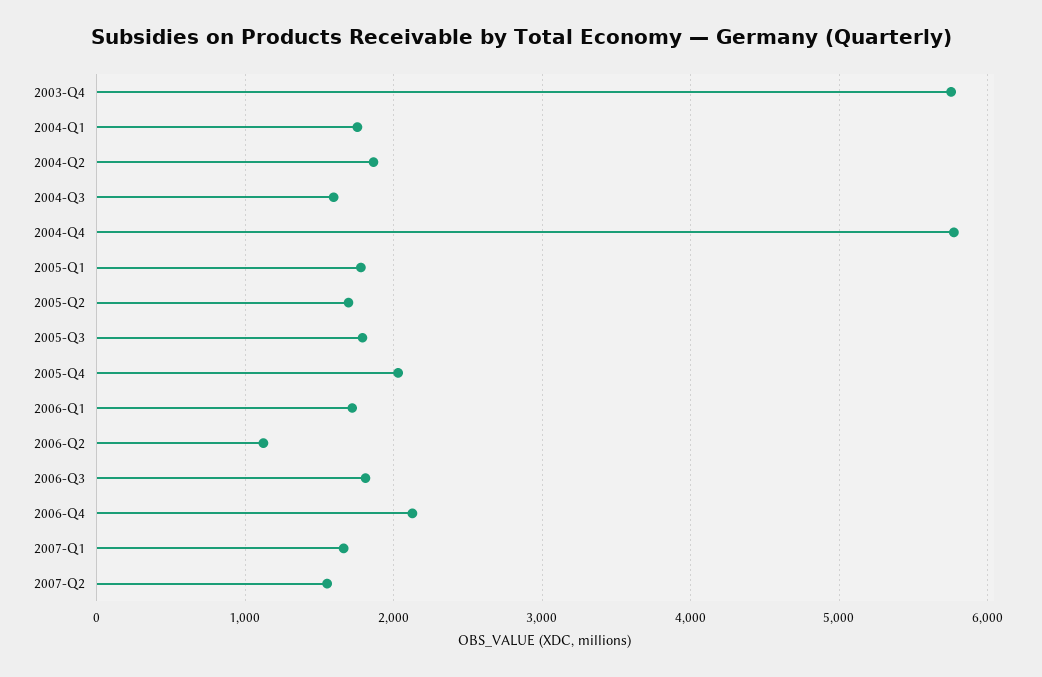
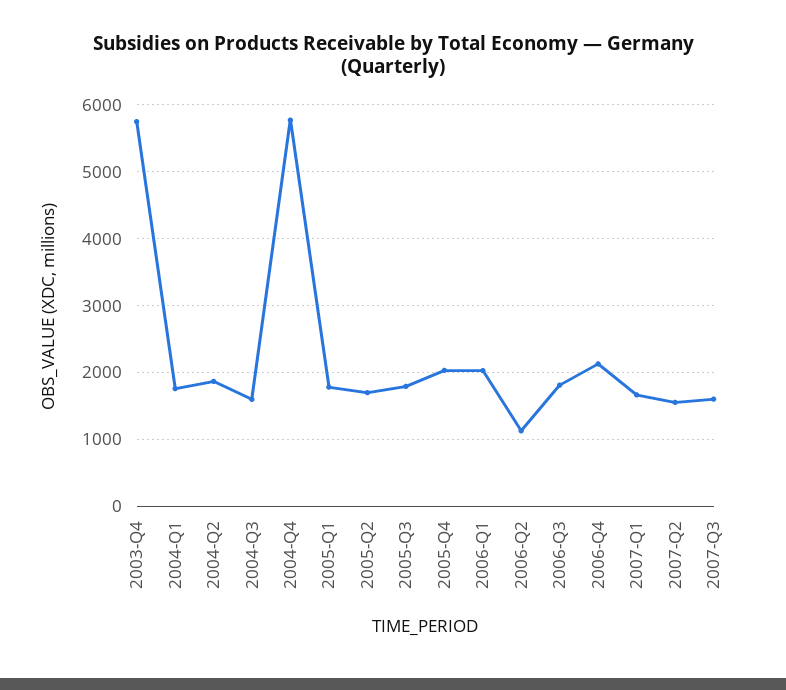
2006-Q1: 1700 -> 2000
2007-Q3: none -> 1600

